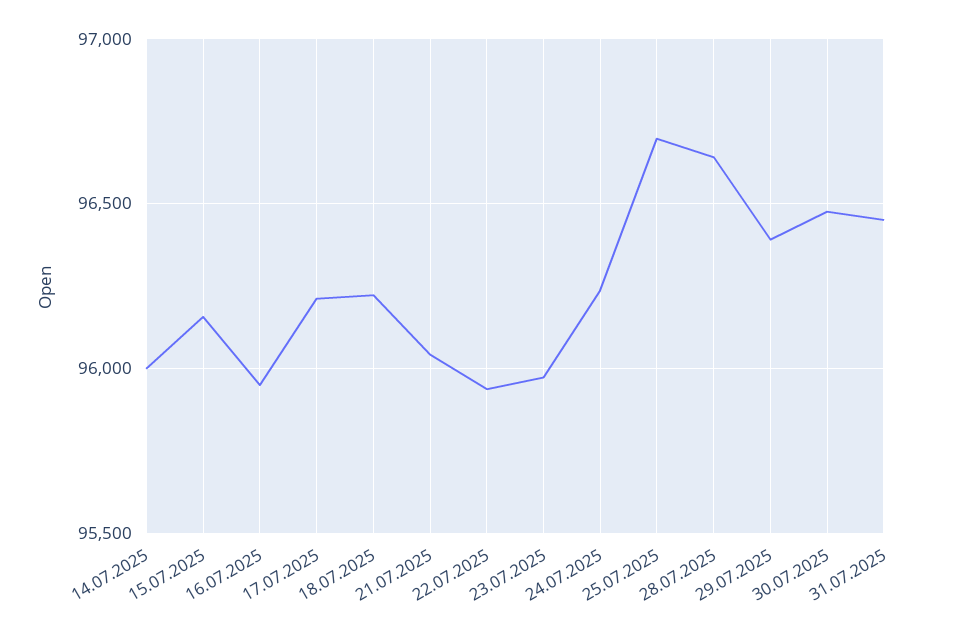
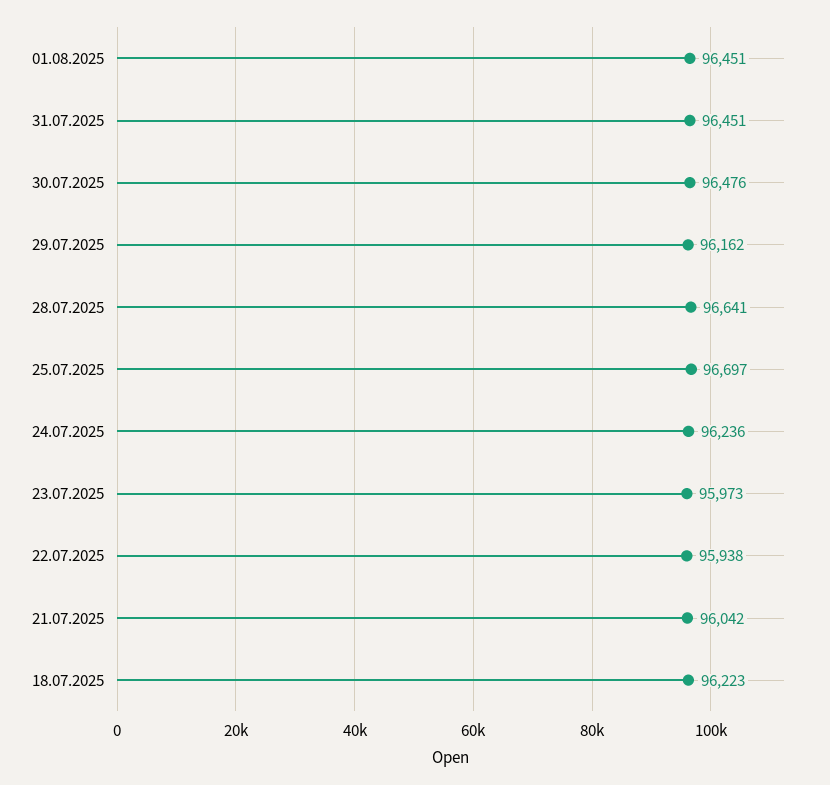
14.07.2025: 96000 -> none
15.07.2025: 96150 -> none
16.07.2025: 95950 -> none
17.07.2025: 96200 -> none
29.07.2025: 96400 -> 96162
01.08.2025: none -> 96451

